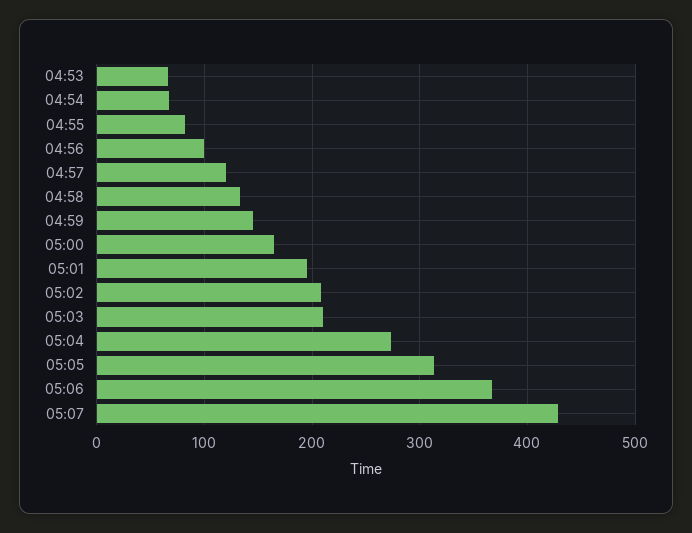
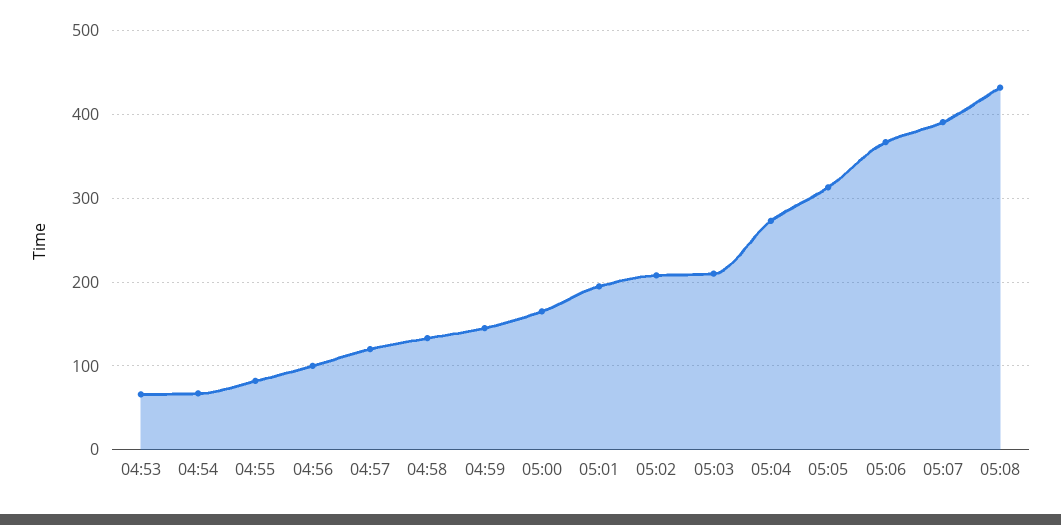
05:07: 430 -> 390
05:08: none -> 430

